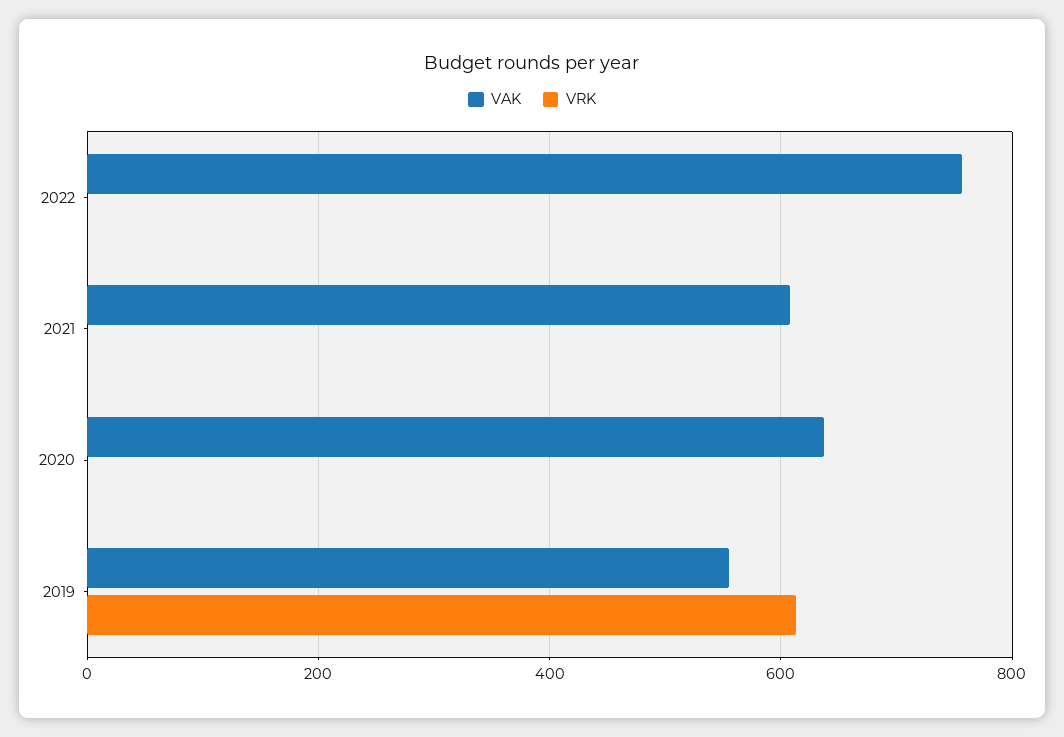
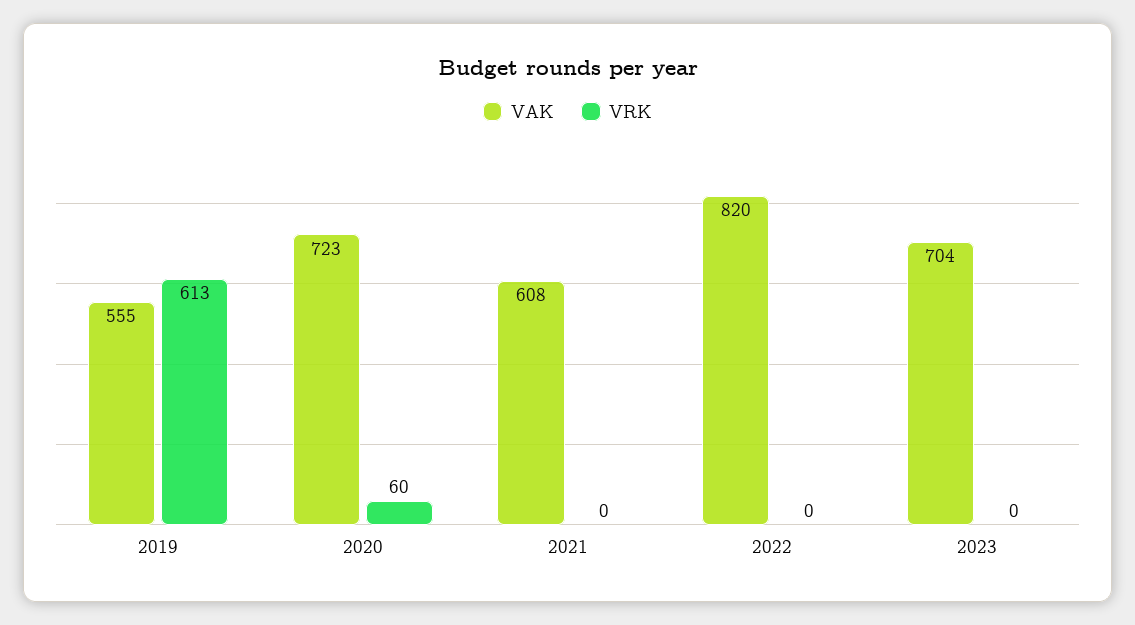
VAK, 2022: 760 -> 820
VAK, 2020: 640 -> 723
VRK, 2020: 0 -> 60
VAK, 2023: none -> 704
VRK, 2023: none -> 0

